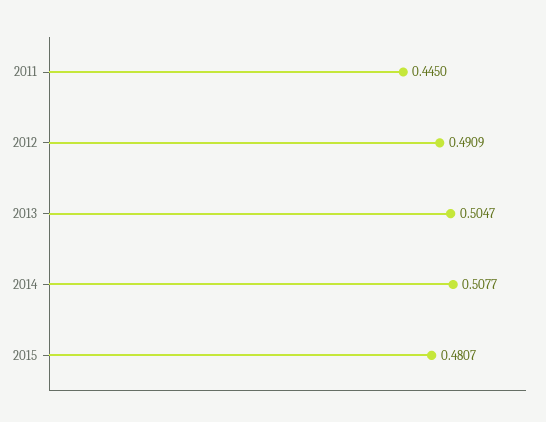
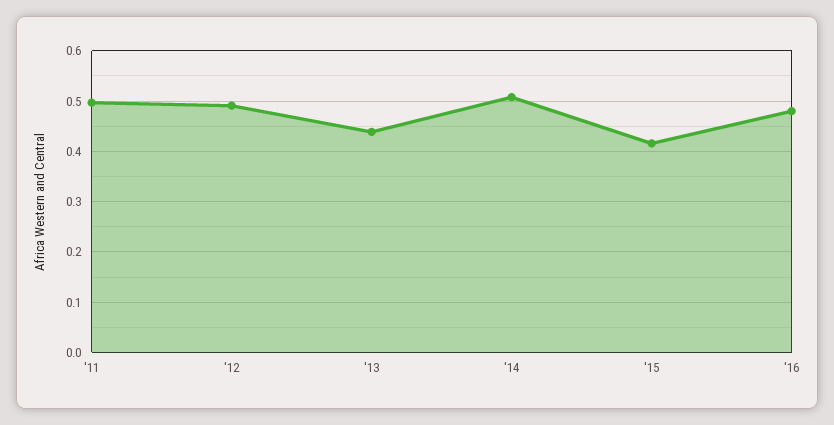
2011: 0.445 -> 0.5
2013: 0.5047 -> 0.44
2015: 0.4807 -> 0.42
'16: none -> 0.48

